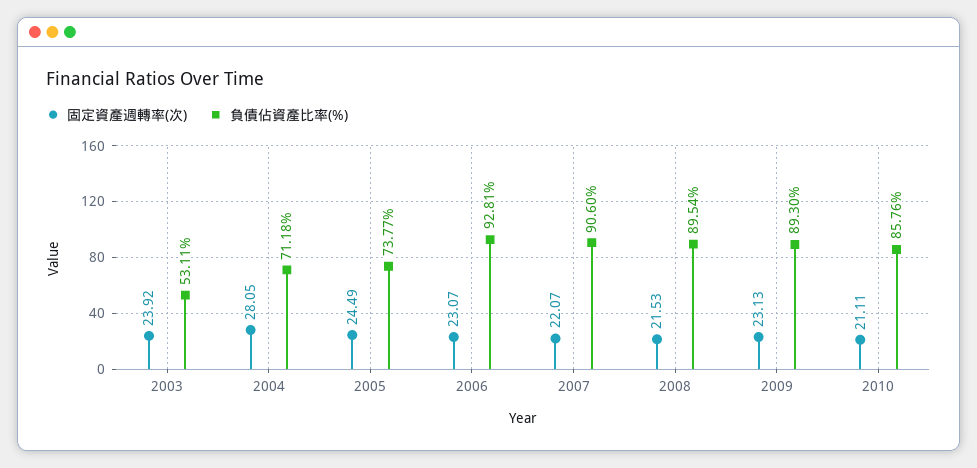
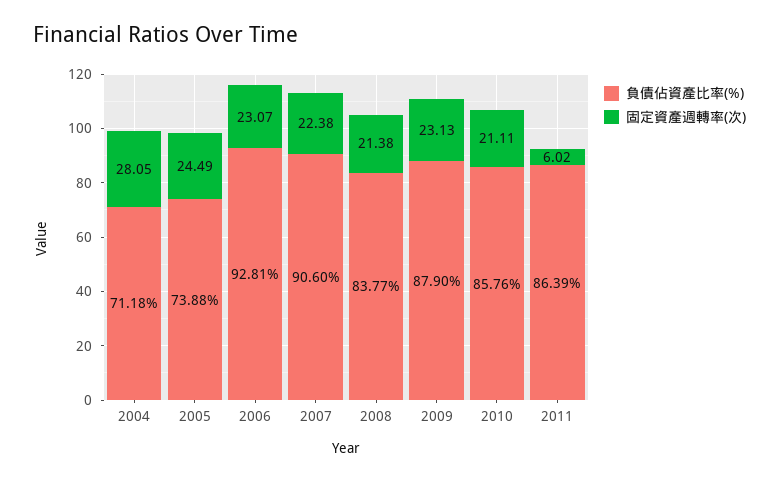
固定資產週轉率(次), 2003: 23.92 -> none
負債佔資產比率(%), 2003: 53.11 -> none
負債佔資產比率(%), 2005: 73.77 -> 73.88
固定資產週轉率(次), 2007: 22.07 -> 22.38
固定資產週轉率(次), 2008: 21.53 -> 21.38
負債佔資產比率(%), 2008: 89.54 -> 83.77
負債佔資產比率(%), 2009: 89.3 -> 87.9
負債佔資產比率(%), 2011: none -> 86.39
固定資產週轉率(次), 2011: none -> 6.02

